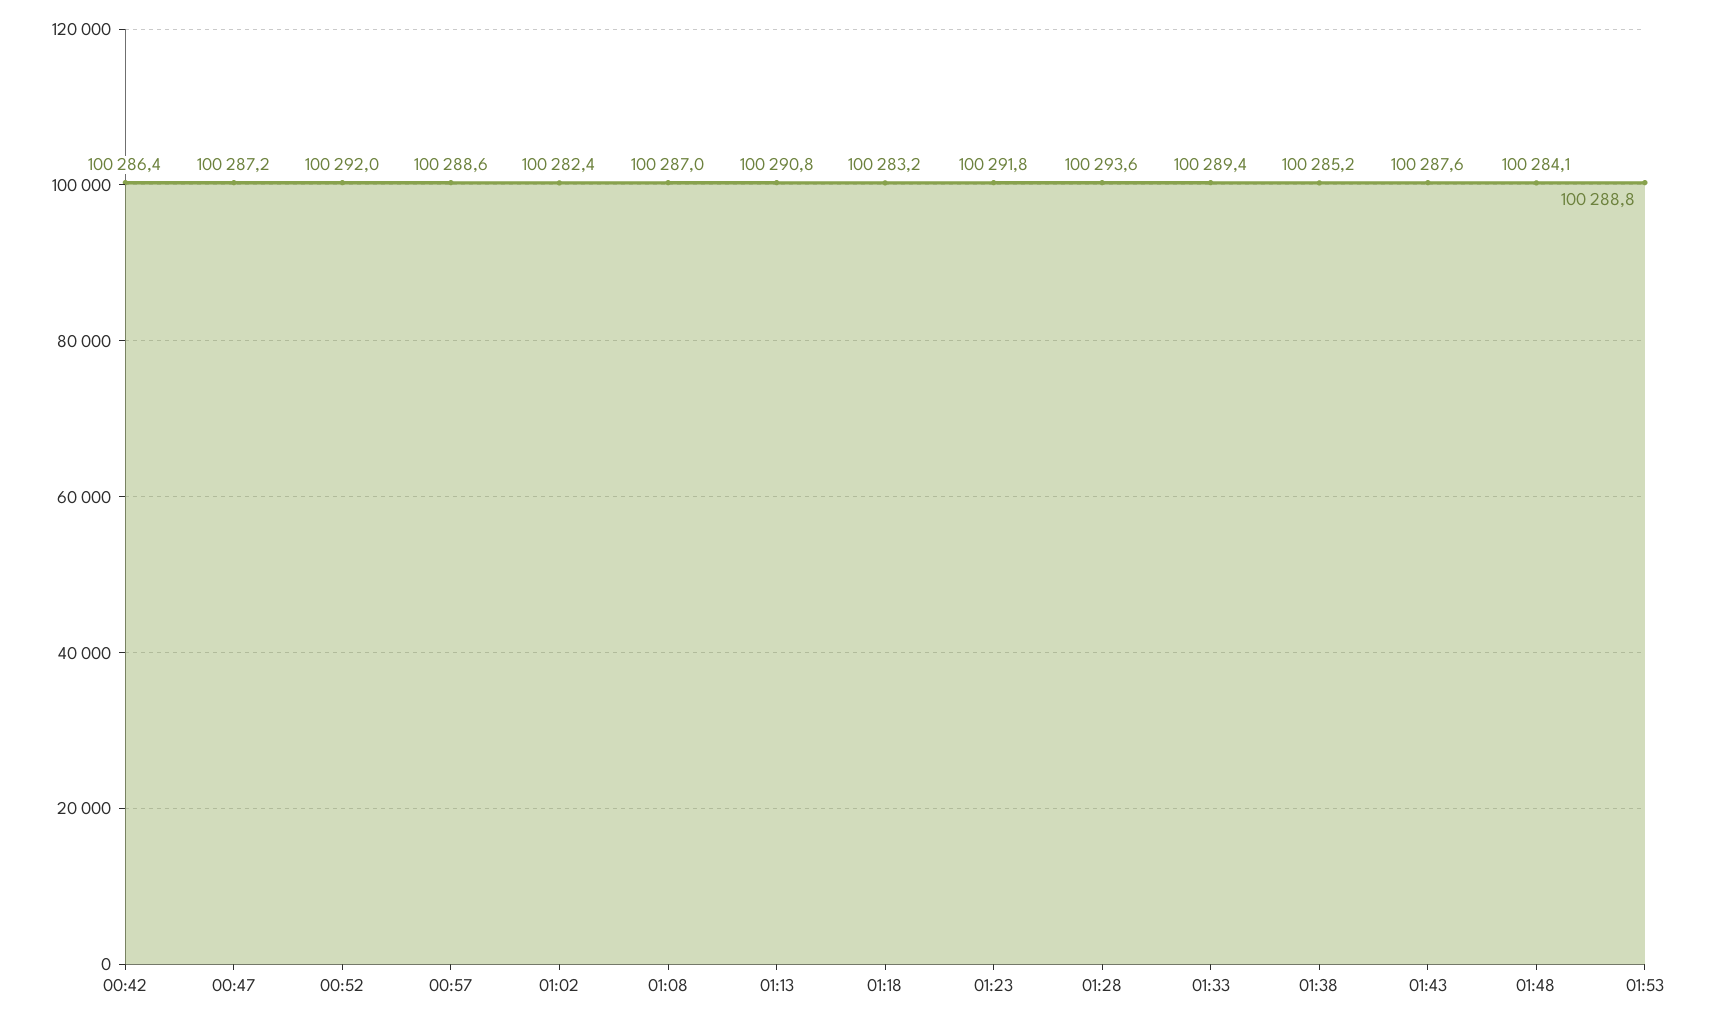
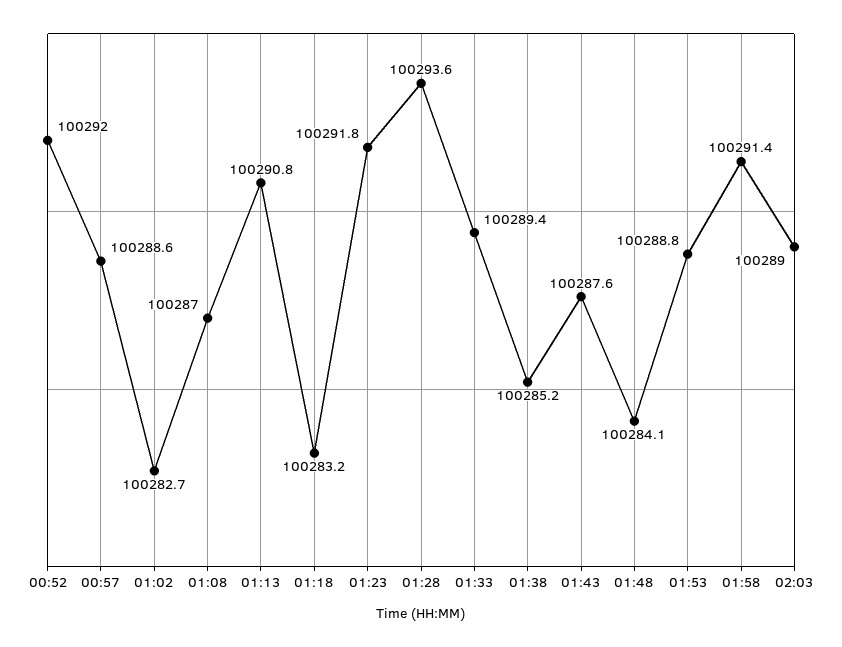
00:42: 100286.4 -> none
00:47: 100287.2 -> none
01:02: 100282.4 -> 100282.7
01:58: none -> 100291.4
02:03: none -> 100289

